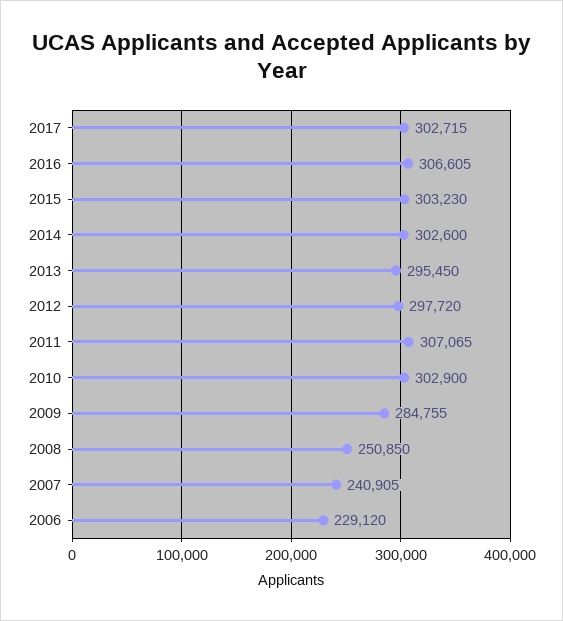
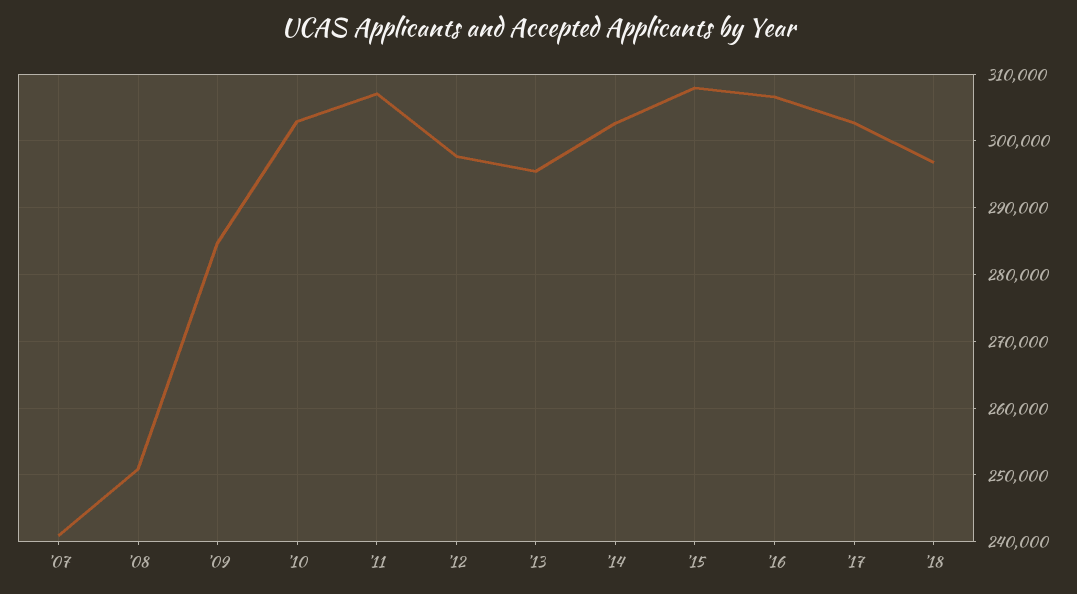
2015: 303230 -> 308000
2006: 229120 -> none
'18: none -> 297000

